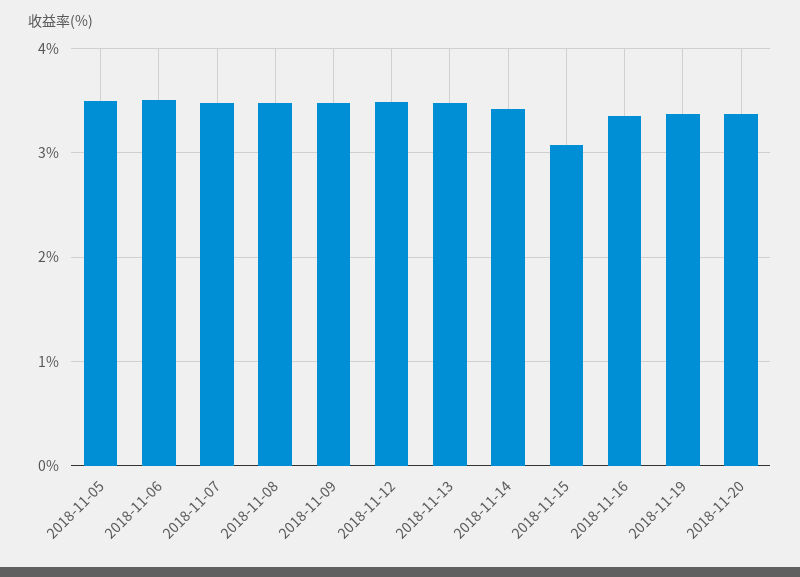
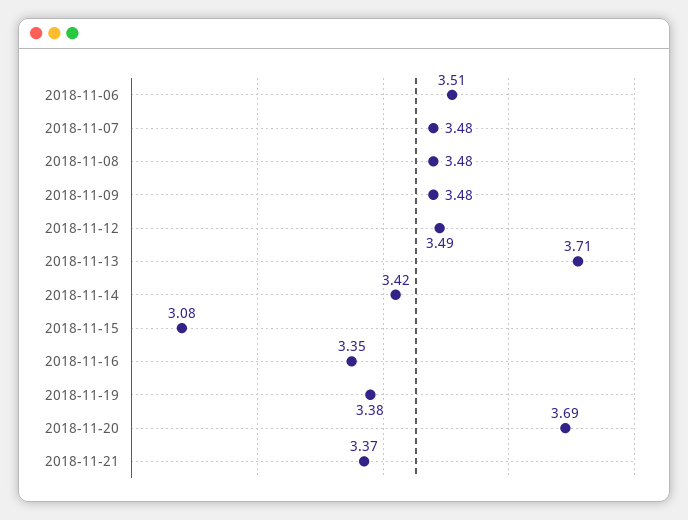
2018-11-05: 3.5 -> none
2018-11-13: 3.5 -> 3.71
2018-11-20: 3.4 -> 3.69
2018-11-21: none -> 3.37

